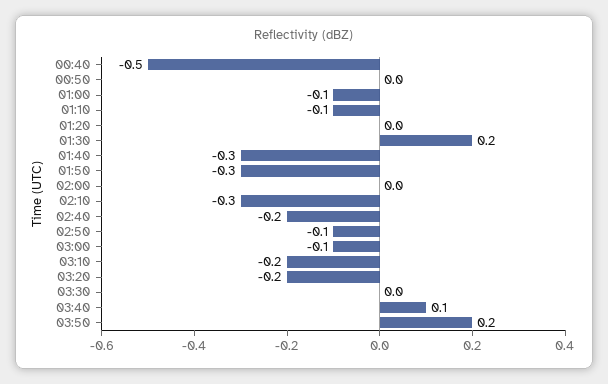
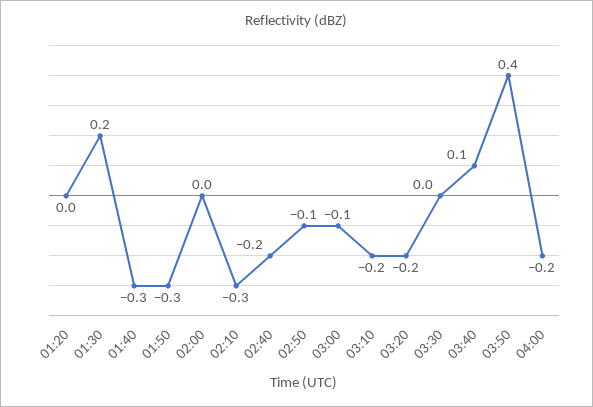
00:40: -0.5 -> none
00:50: 0 -> none
01:00: -0.1 -> none
01:10: -0.1 -> none
03:50: 0.2 -> 0.4
04:00: none -> -0.2

